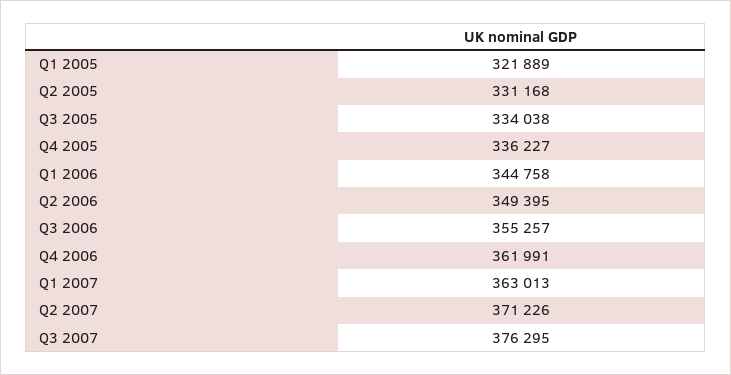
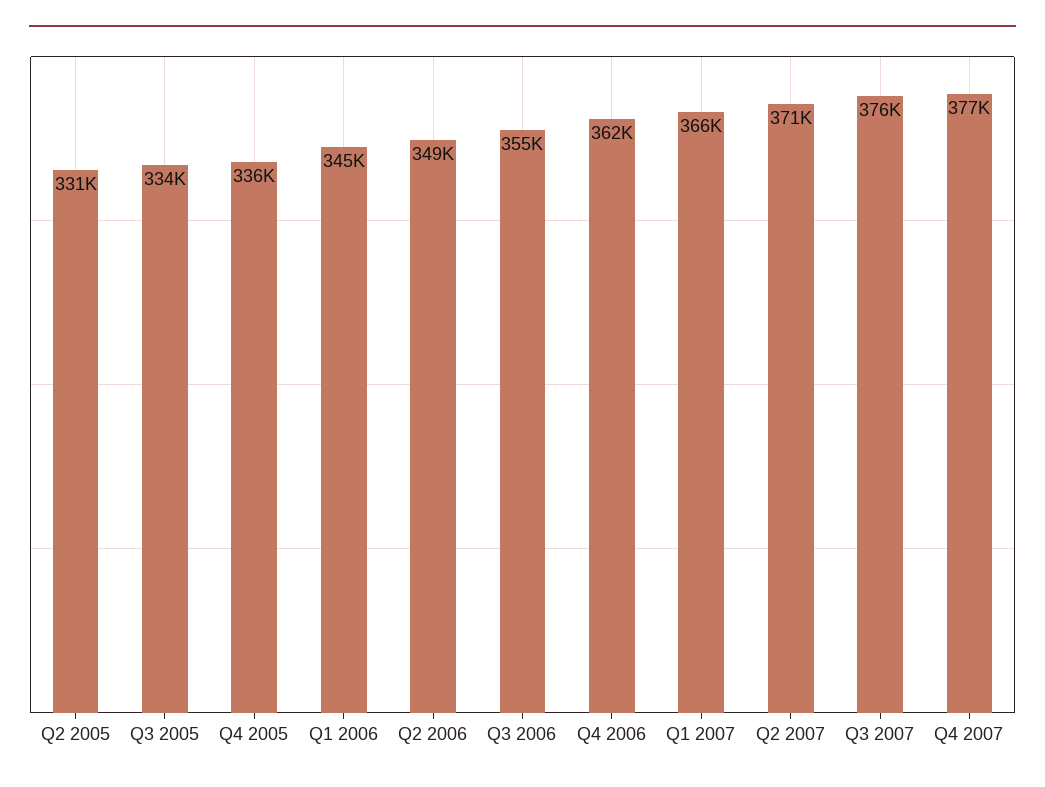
Q1 2005: 321889 -> none
Q1 2007: 363013 -> 366000
Q4 2007: none -> 377000

